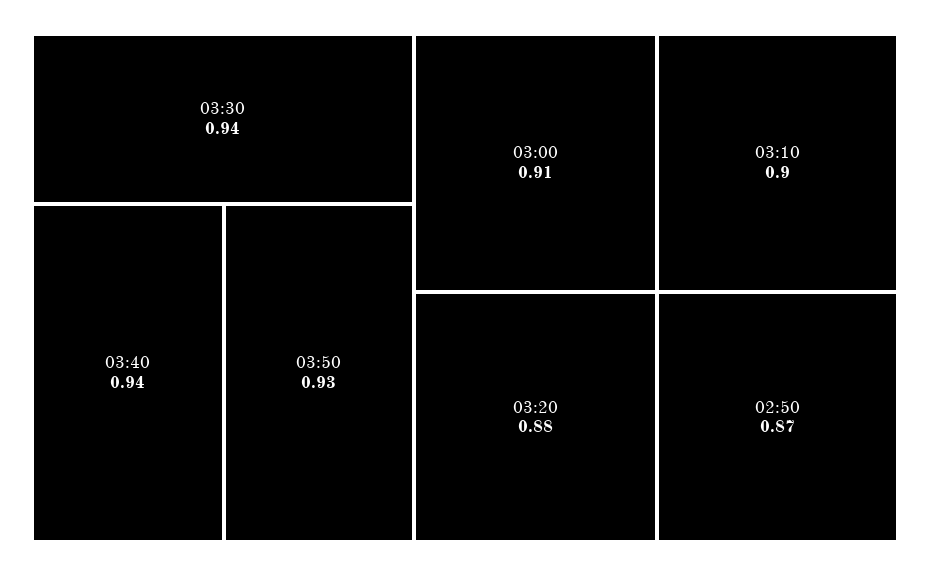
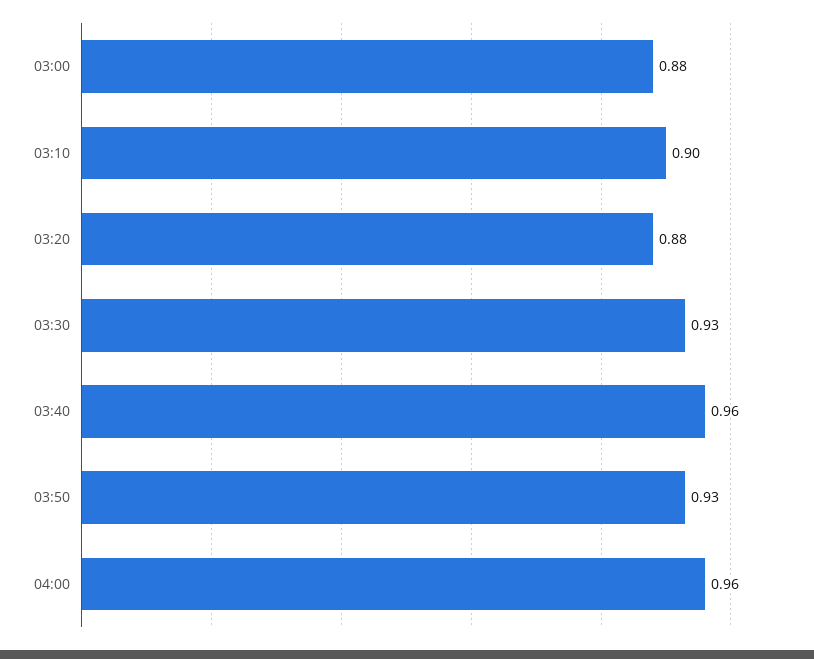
03:30: 0.94 -> 0.93
03:40: 0.94 -> 0.96
03:00: 0.91 -> 0.88
02:50: 0.87 -> none
04:00: none -> 0.96

